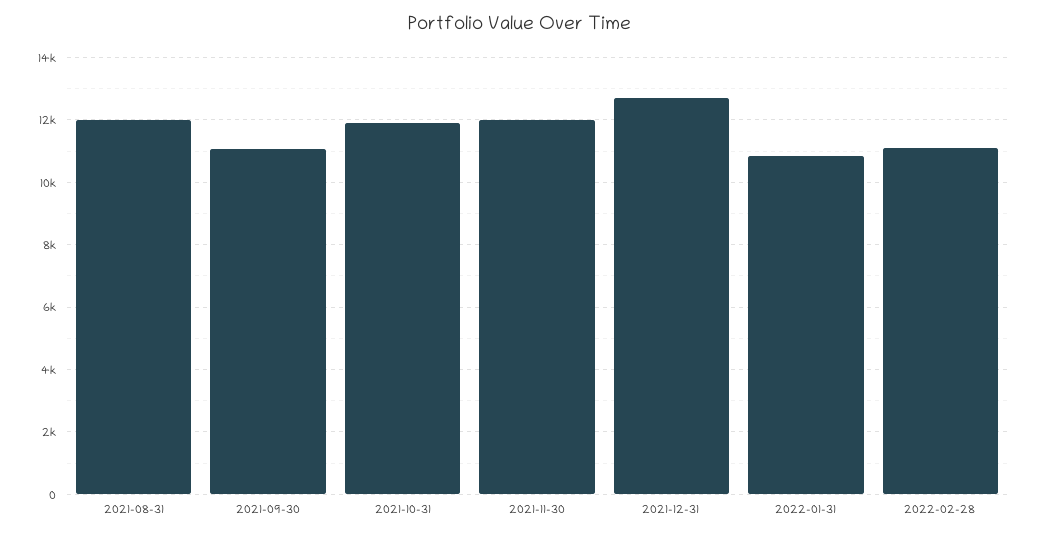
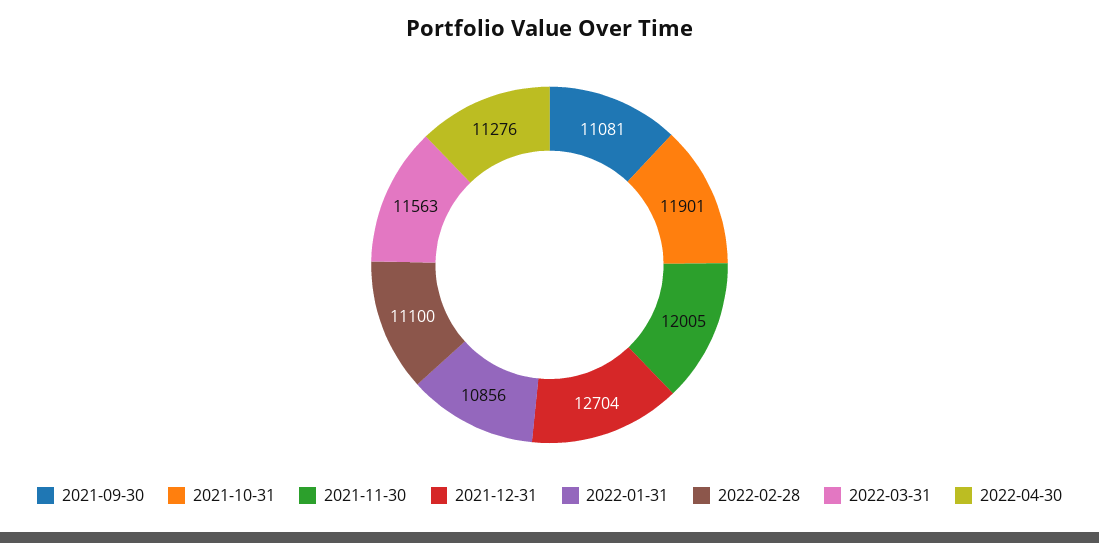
2021-08-31: 12000 -> none
2022-03-31: none -> 11563
2022-04-30: none -> 11276

